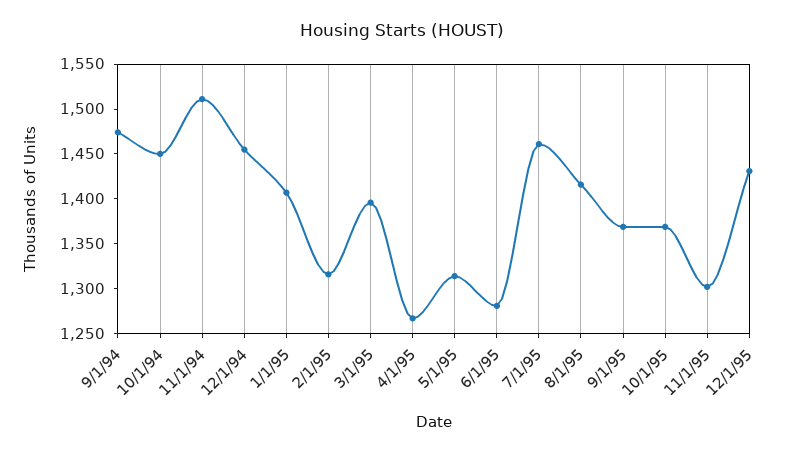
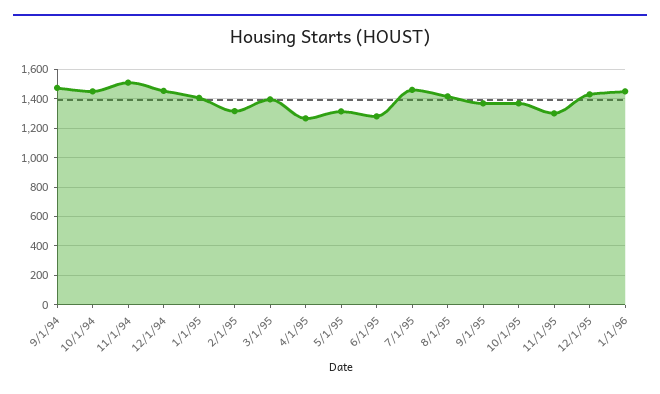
1/1/96: none -> 1450

